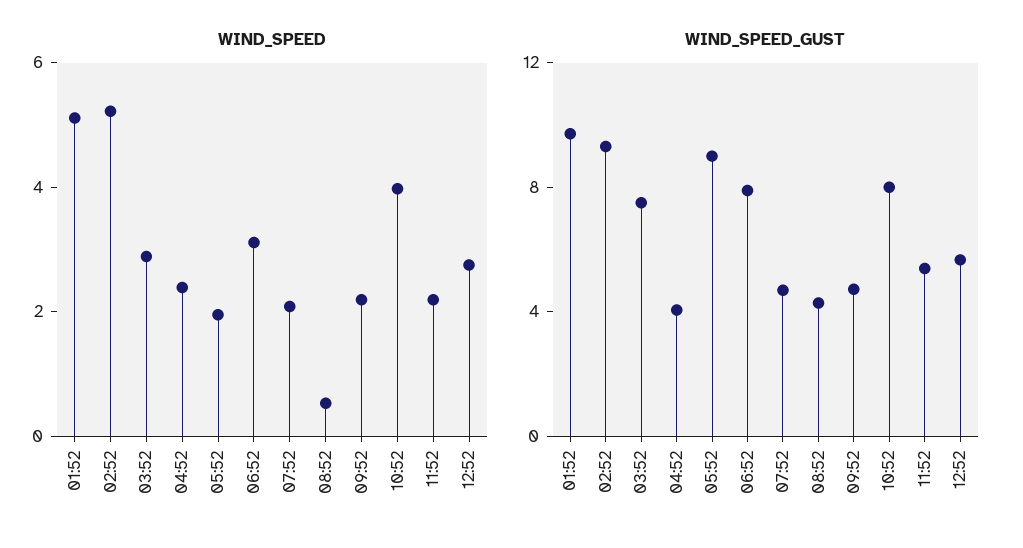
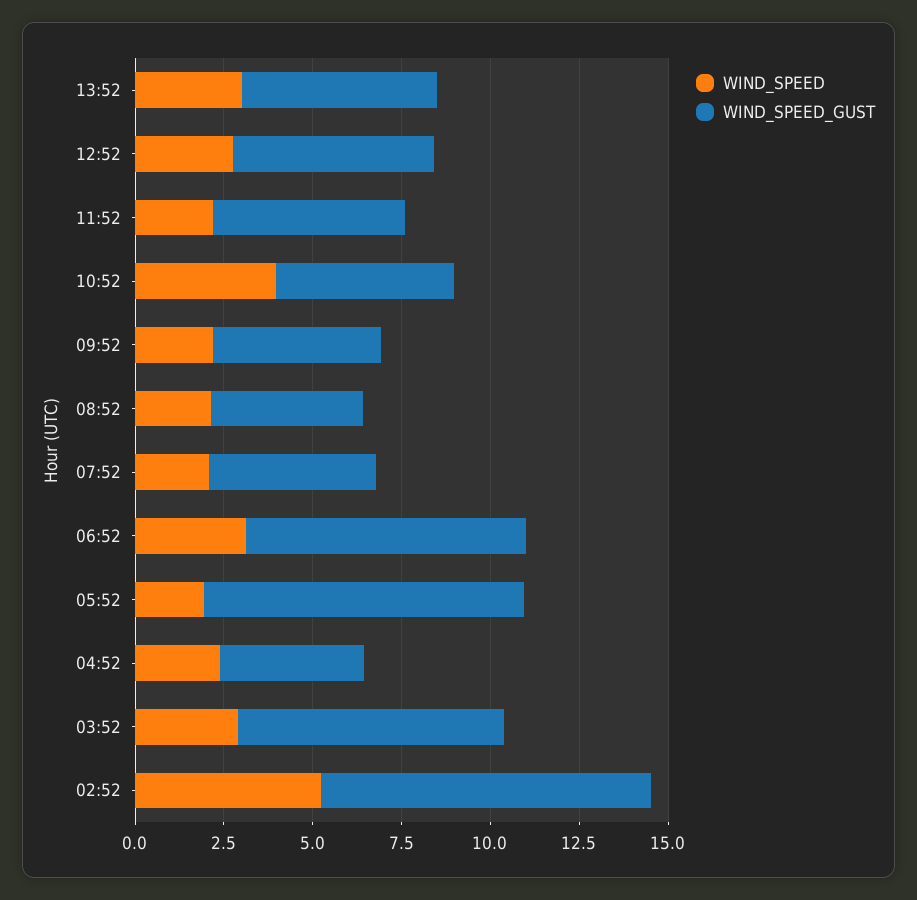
WIND_SPEED, 01:52: 5 -> none
WIND_SPEED, 08:52: 0.5 -> 2
WIND_SPEED_GUST, 01:52: 10 -> none
WIND_SPEED_GUST, 10:52: 8 -> 5
WIND_SPEED, 13:52: none -> 3
WIND_SPEED_GUST, 13:52: none -> 5.5

